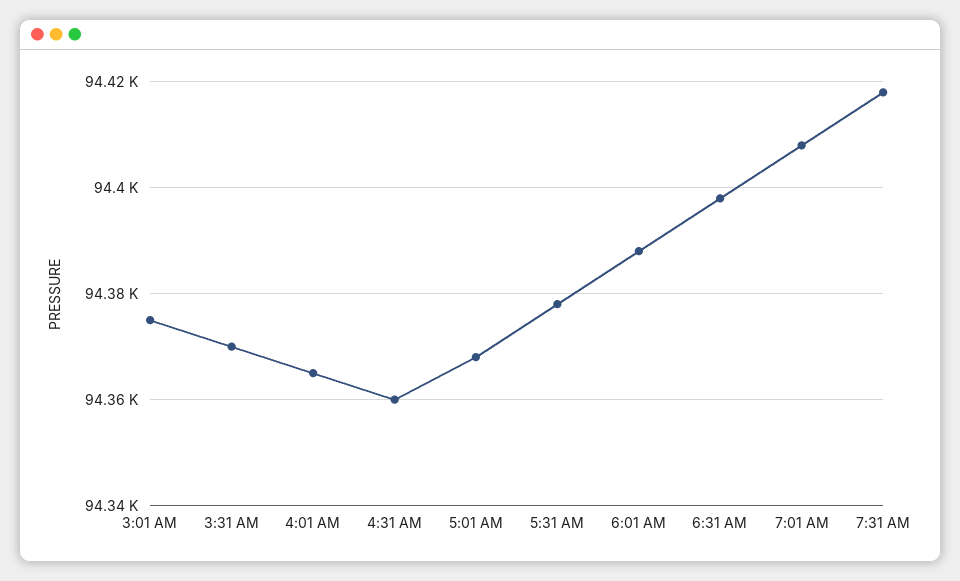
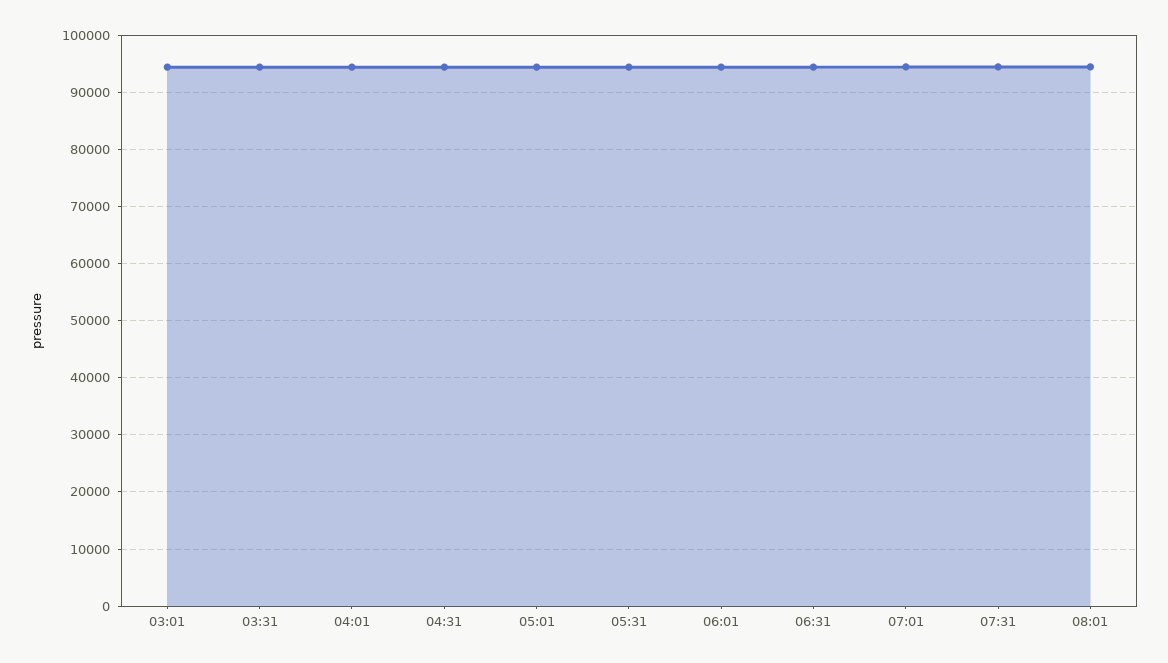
08:01: none -> 94000

